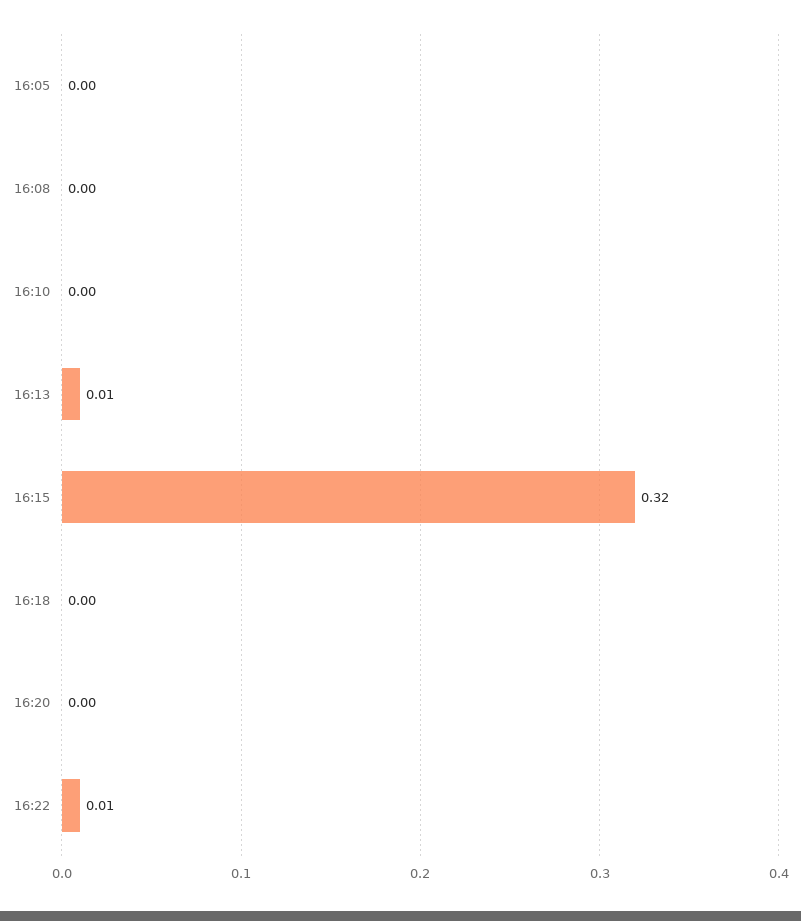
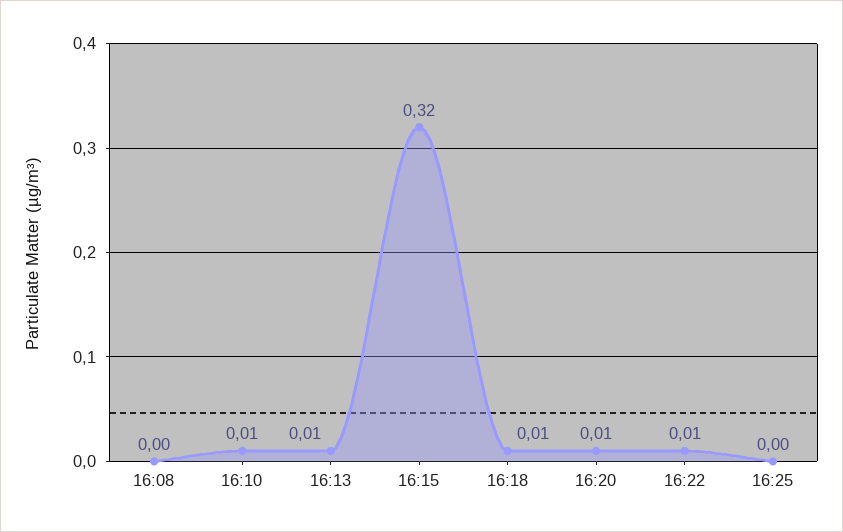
16:05: 0 -> none
16:10: 0 -> 0.01
16:18: 0 -> 0.01
16:20: 0 -> 0.01
16:25: none -> 0

